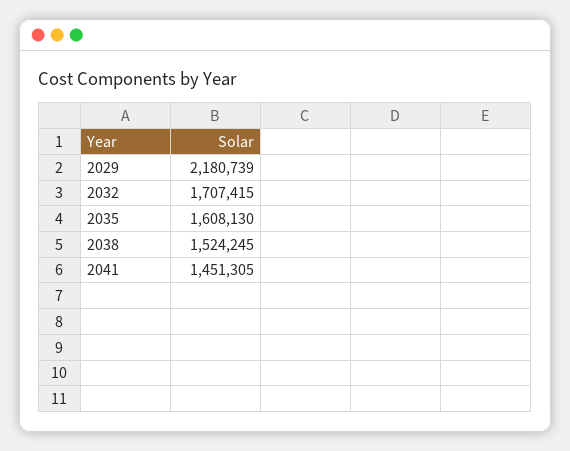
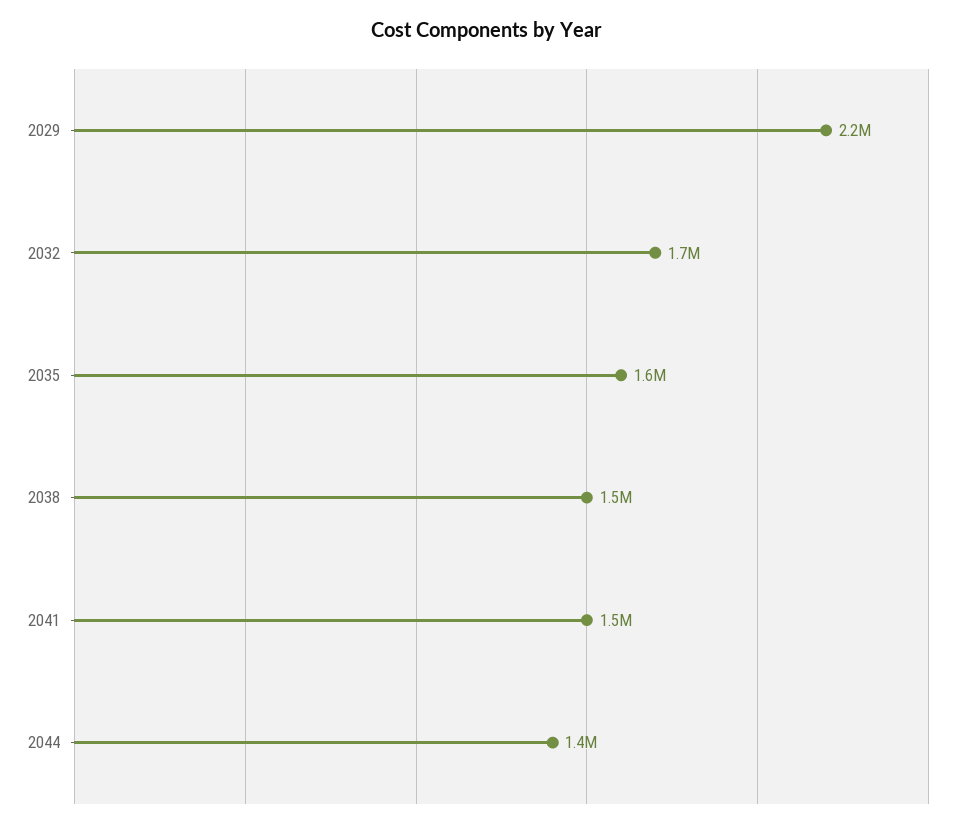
2044: none -> 1400000

